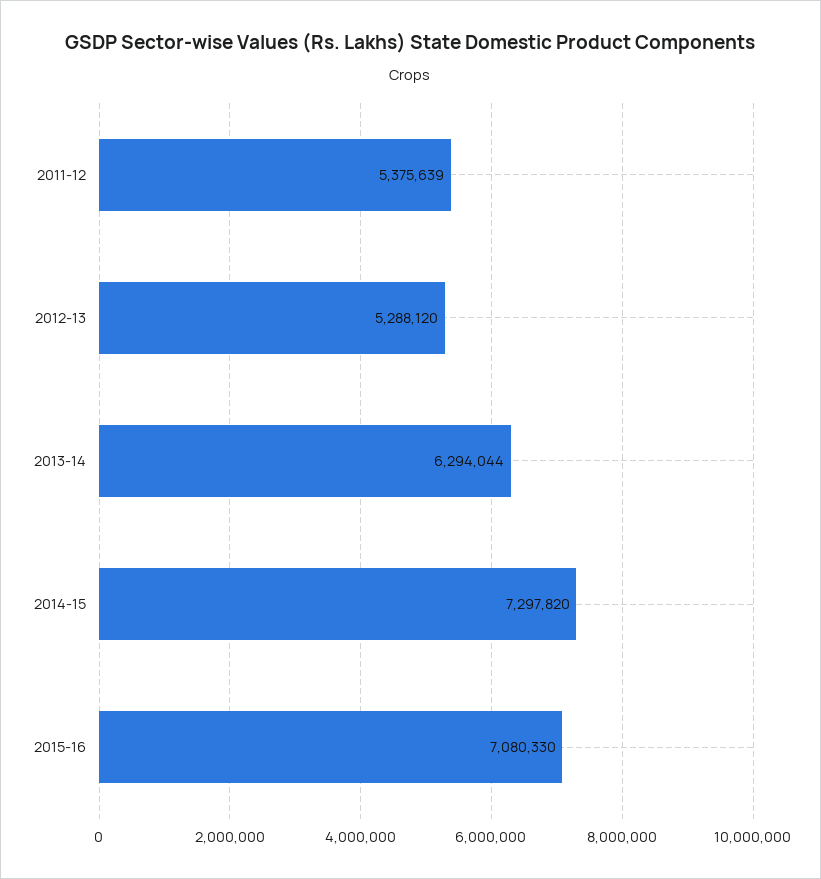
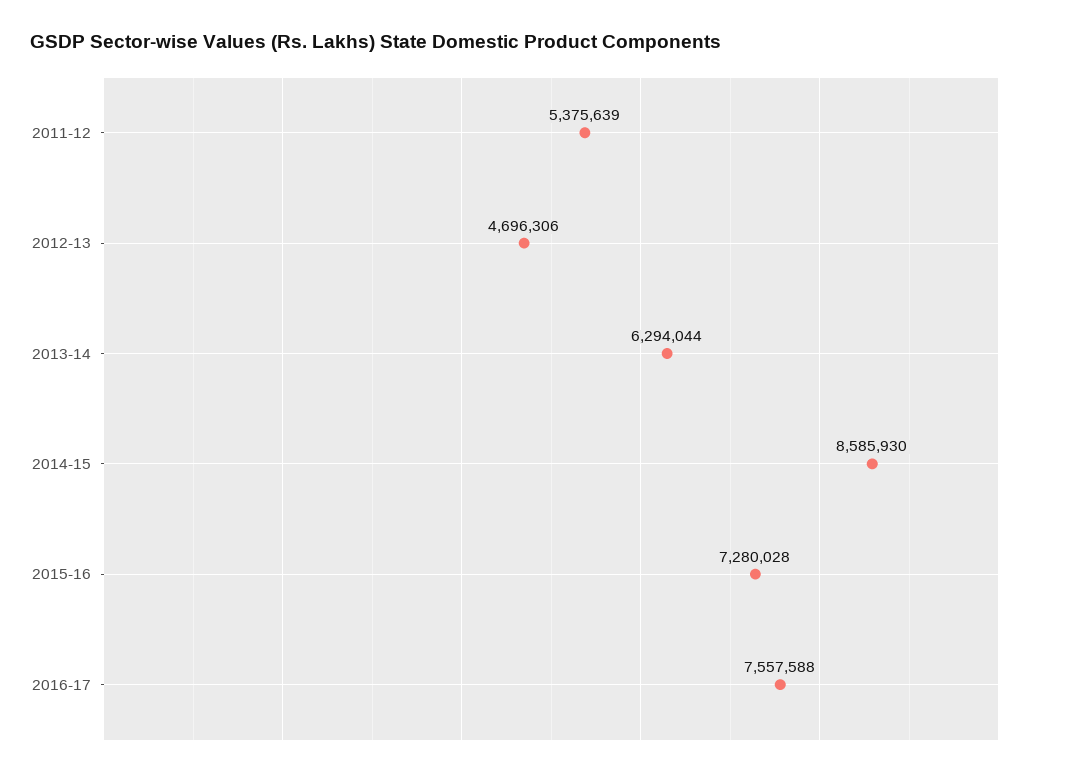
2012-13: 5288120 -> 4696306
2014-15: 7297820 -> 8585930
2015-16: 7080330 -> 7280028
2016-17: none -> 7557588

